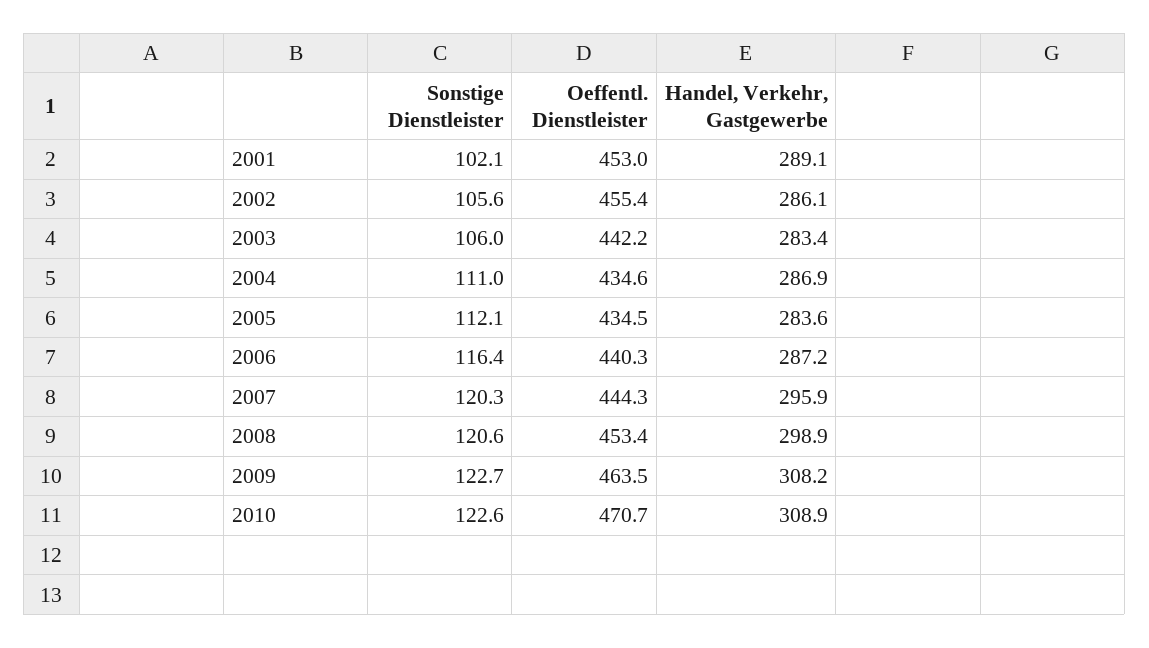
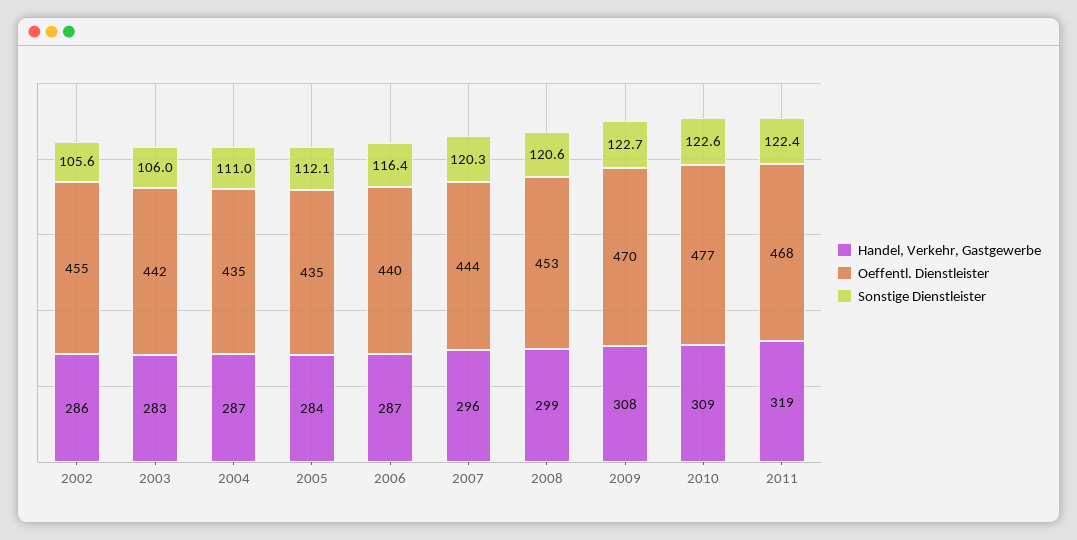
Sonstige Dienstleister, 2001: 102.1 -> none
Oeffentl. Dienstleister, 2001: 453 -> none
Handel, Verkehr, Gastgewerbe, 2001: 289.1 -> none
Oeffentl. Dienstleister, 2009: 463.5 -> 470
Oeffentl. Dienstleister, 2010: 470.7 -> 477
Handel, Verkehr, Gastgewerbe, 2011: none -> 319
Oeffentl. Dienstleister, 2011: none -> 468
Sonstige Dienstleister, 2011: none -> 122.4

